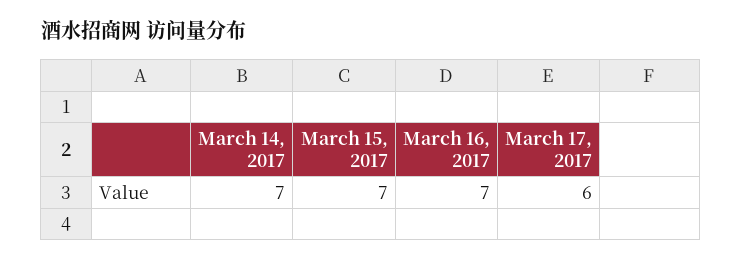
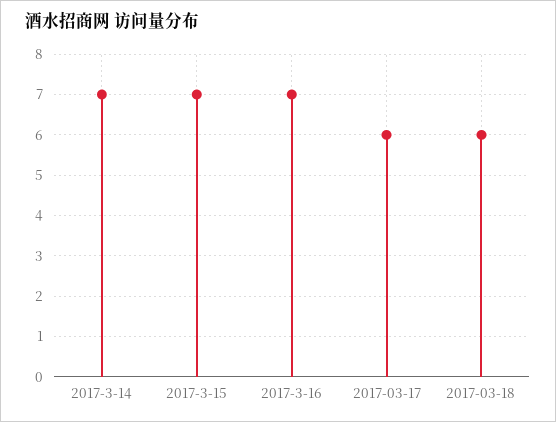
2017-03-18: none -> 6

